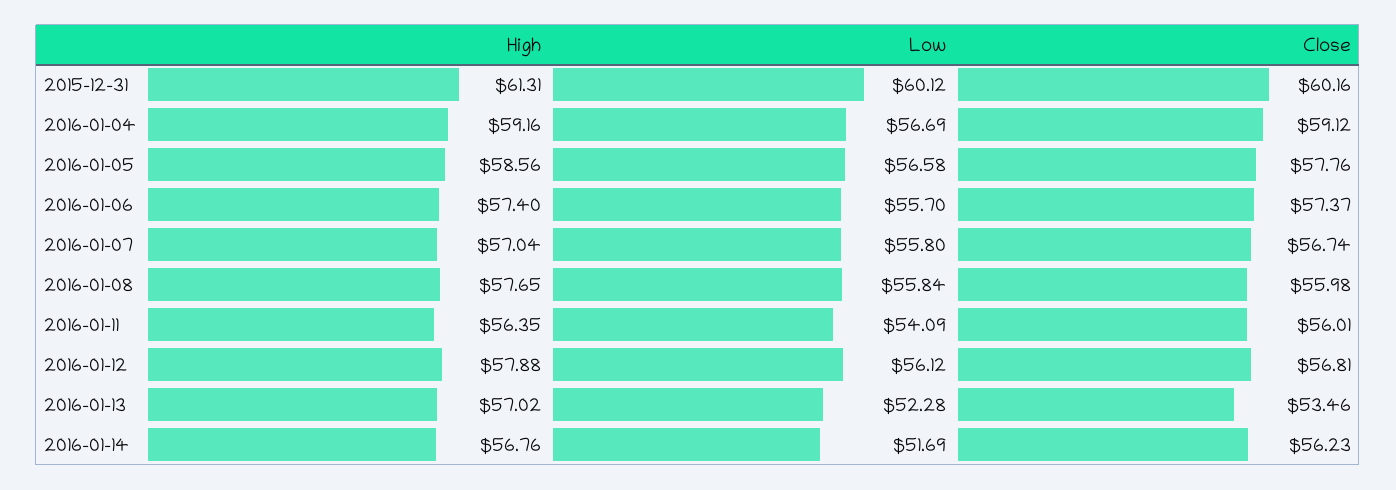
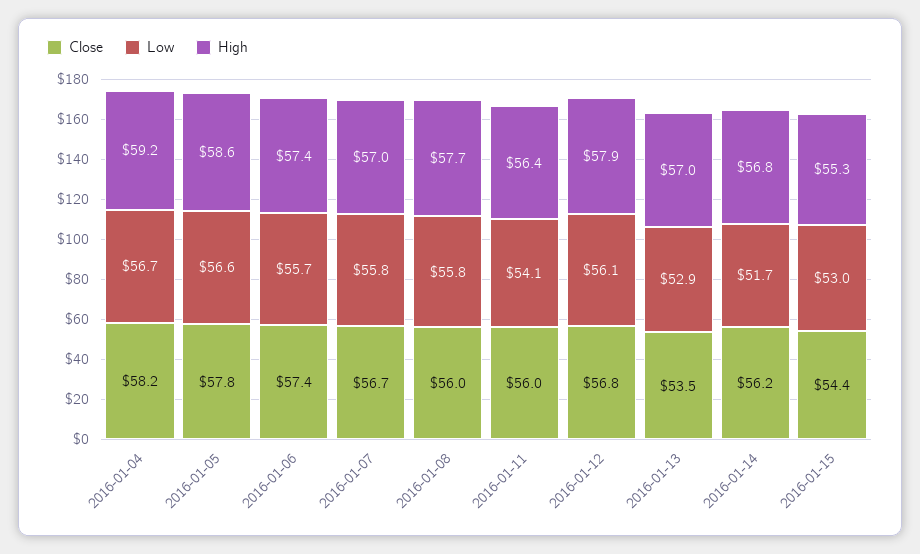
High, 2015-12-31: 61.31 -> none
Low, 2015-12-31: 60.12 -> none
Close, 2015-12-31: 60.16 -> none
Close, 2016-01-04: 59.12 -> 58.2
Low, 2016-01-13: 52.28 -> 52.9
Close, 2016-01-15: none -> 54.4
Low, 2016-01-15: none -> 53
High, 2016-01-15: none -> 55.3

